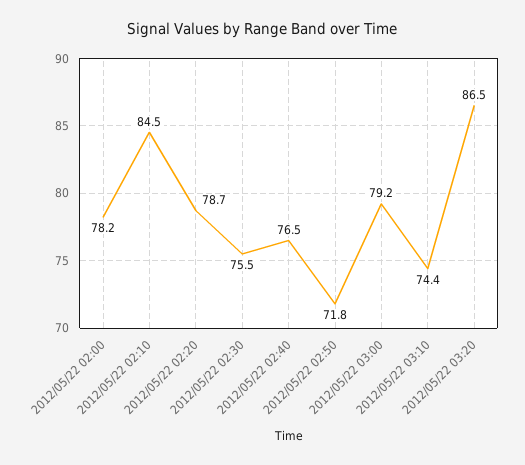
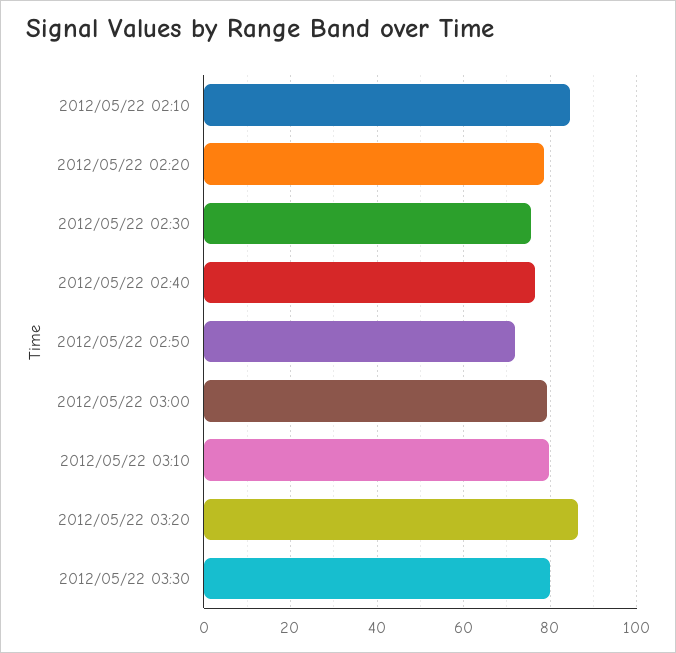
2012/05/22 02:00: 78.2 -> none
2012/05/22 03:10: 74.4 -> 80
2012/05/22 03:30: none -> 80

